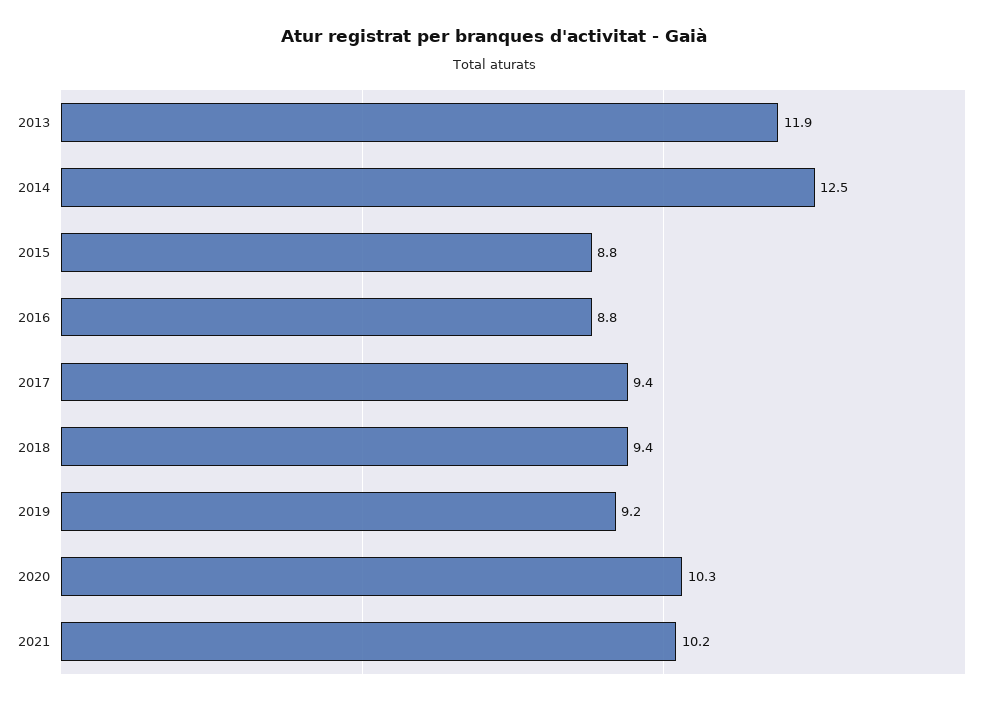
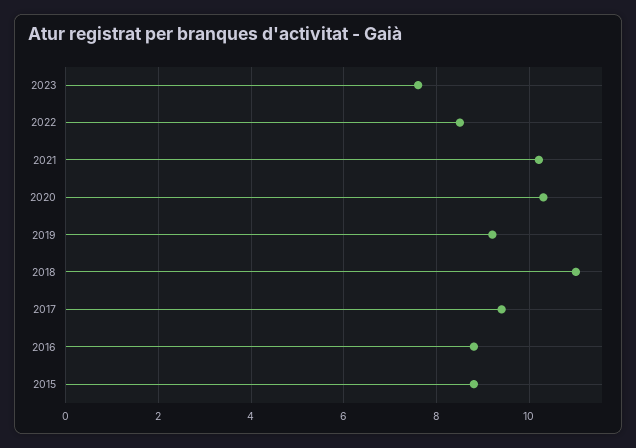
2013: 11.9 -> none
2014: 12.5 -> none
2018: 9.4 -> 11
2023: none -> 7.5
2022: none -> 8.5

